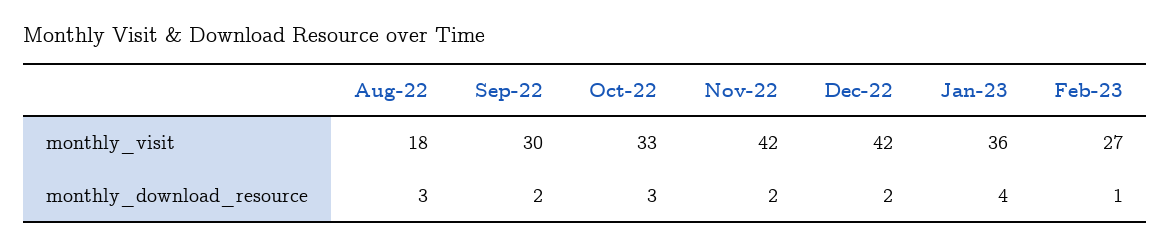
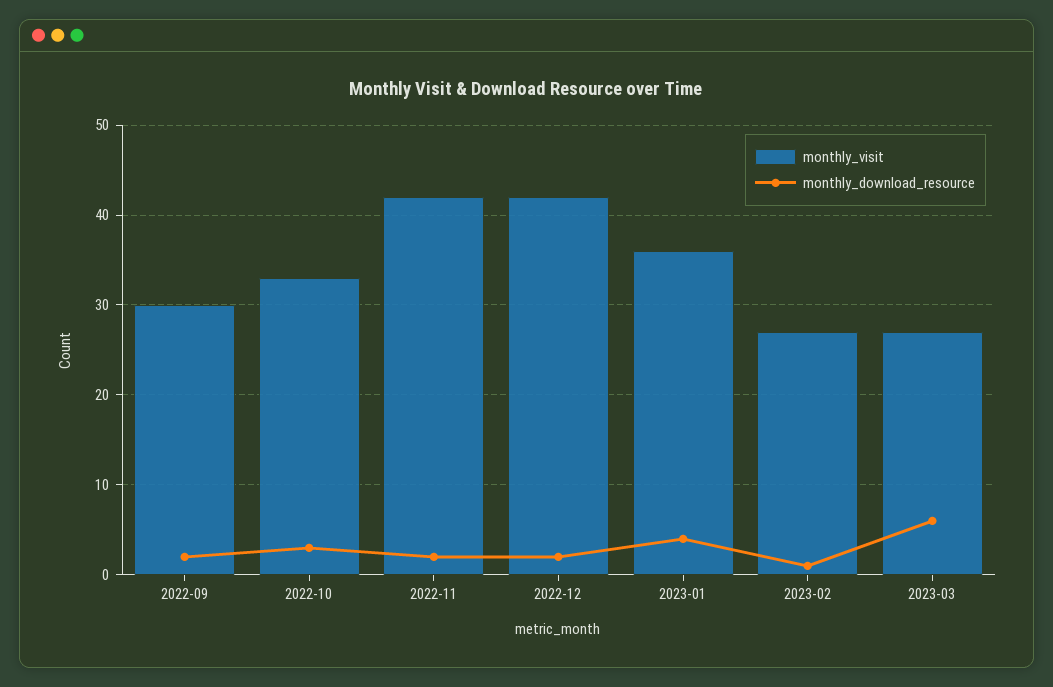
monthly_visit, Aug-22: 18 -> none
monthly_download_resource, Aug-22: 3 -> none
monthly_visit, 2023-03: none -> 27
monthly_download_resource, 2023-03: none -> 6

